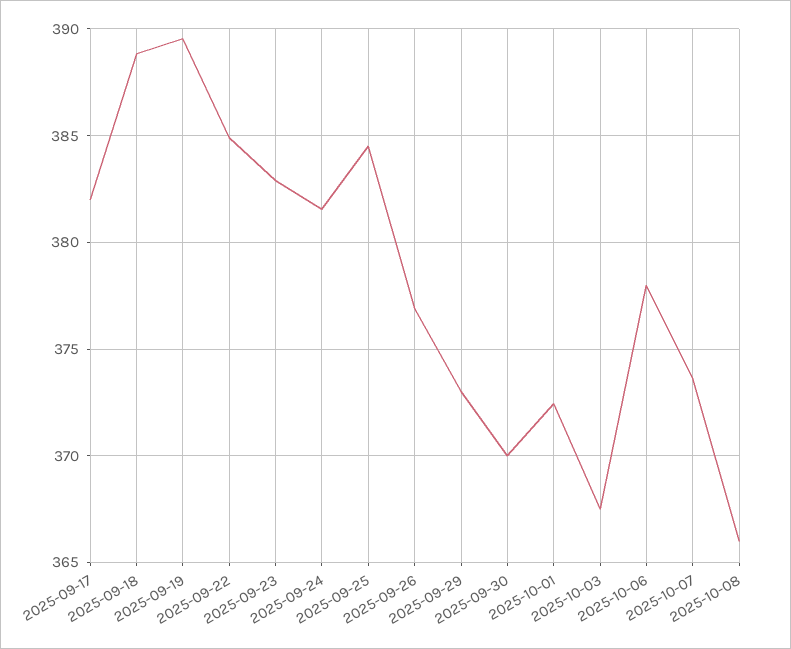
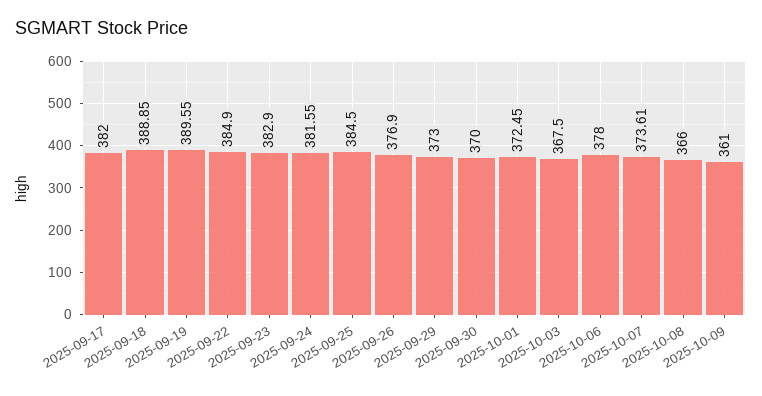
2025-10-09: none -> 361

